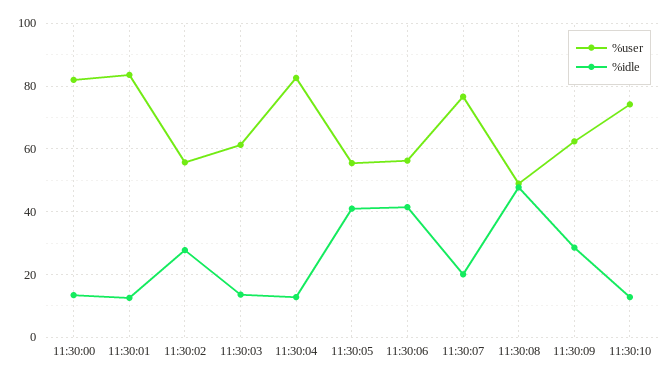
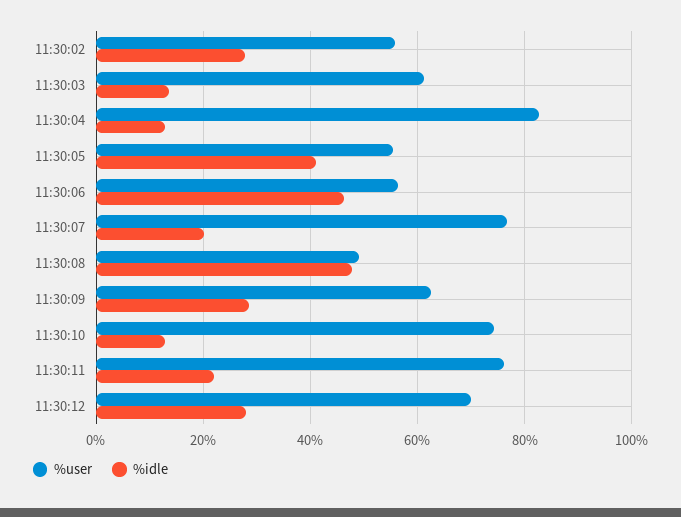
%user, 11:30:00: 82 -> none
%idle, 11:30:00: 14 -> none
%user, 11:30:01: 84 -> none
%idle, 11:30:01: 12 -> none
%idle, 11:30:06: 42 -> 46
%user, 11:30:11: none -> 76
%idle, 11:30:11: none -> 22
%user, 11:30:12: none -> 70
%idle, 11:30:12: none -> 28

